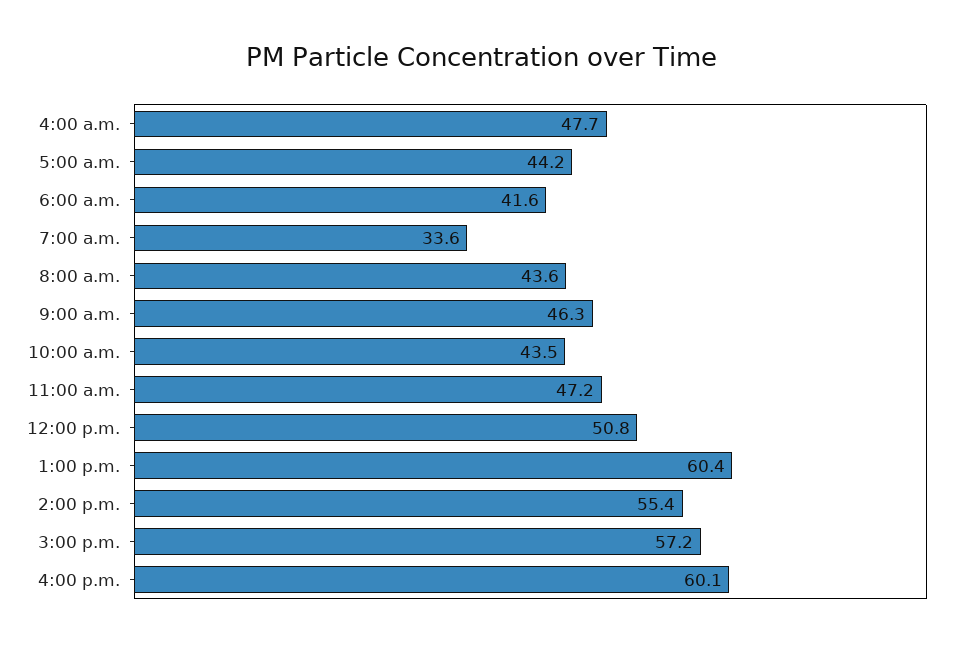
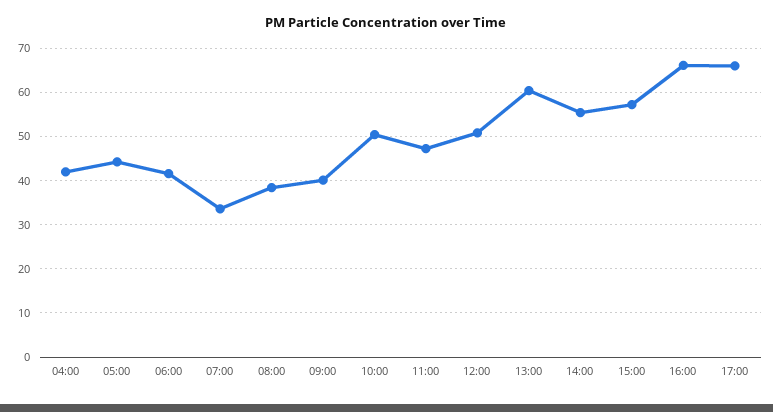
4:00 a.m.: 47.7 -> 42
8:00 a.m.: 43.6 -> 38
9:00 a.m.: 46.3 -> 40
10:00 a.m.: 43.5 -> 50
4:00 p.m.: 60.1 -> 66
17:00: none -> 66

